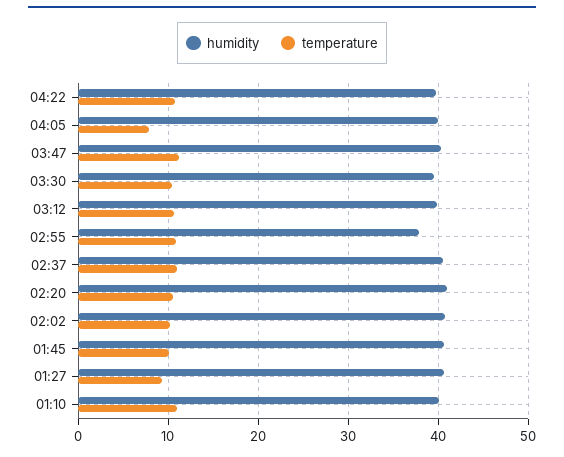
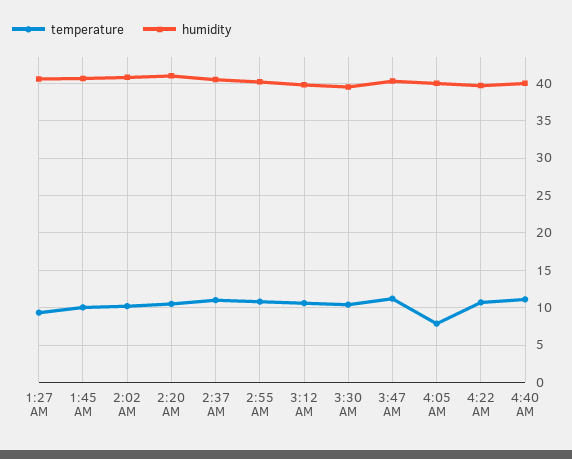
humidity, 02:55: 38 -> 40
humidity, 01:10: 40 -> none
temperature, 01:10: 11 -> none
temperature, 4:40 AM: none -> 11
humidity, 4:40 AM: none -> 40

